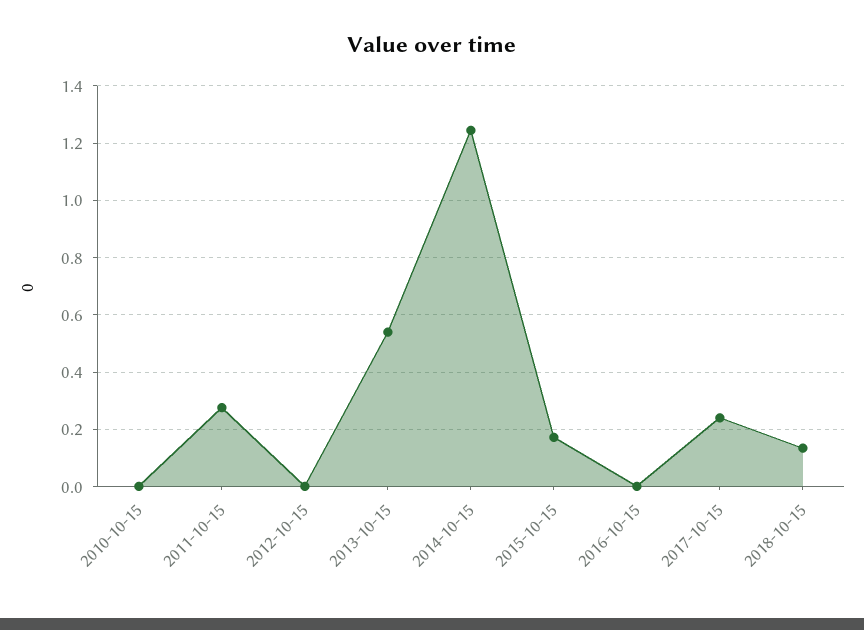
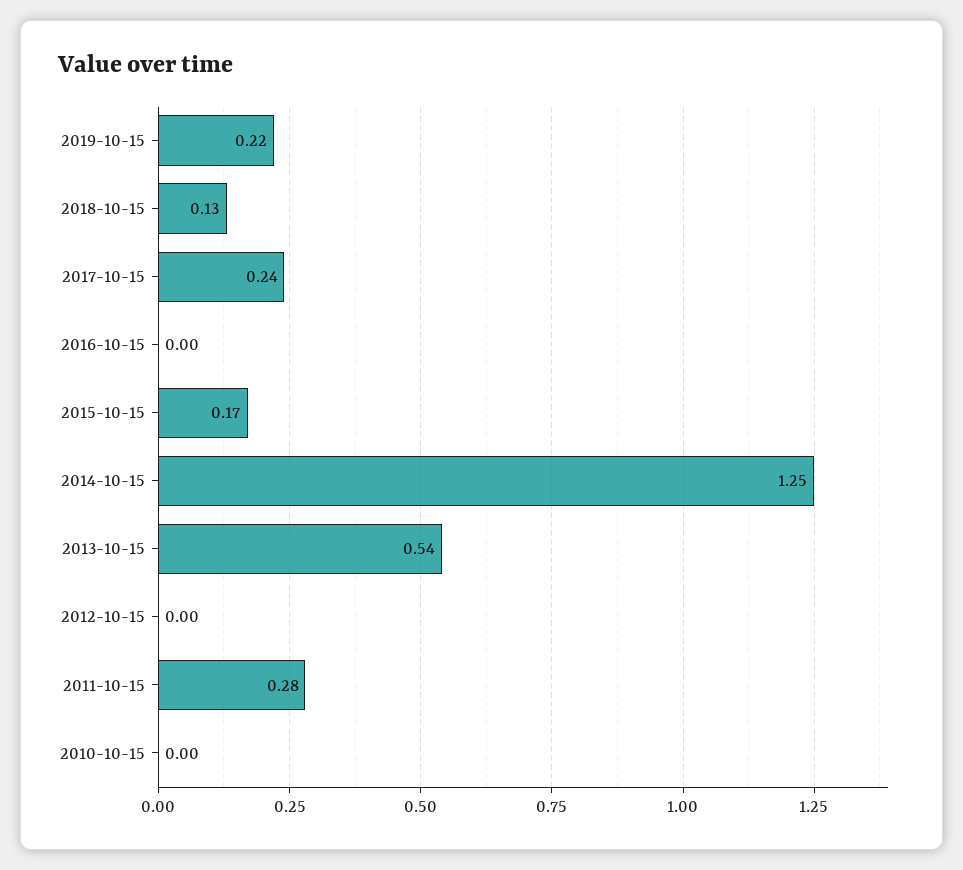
2019-10-15: none -> 0.22

